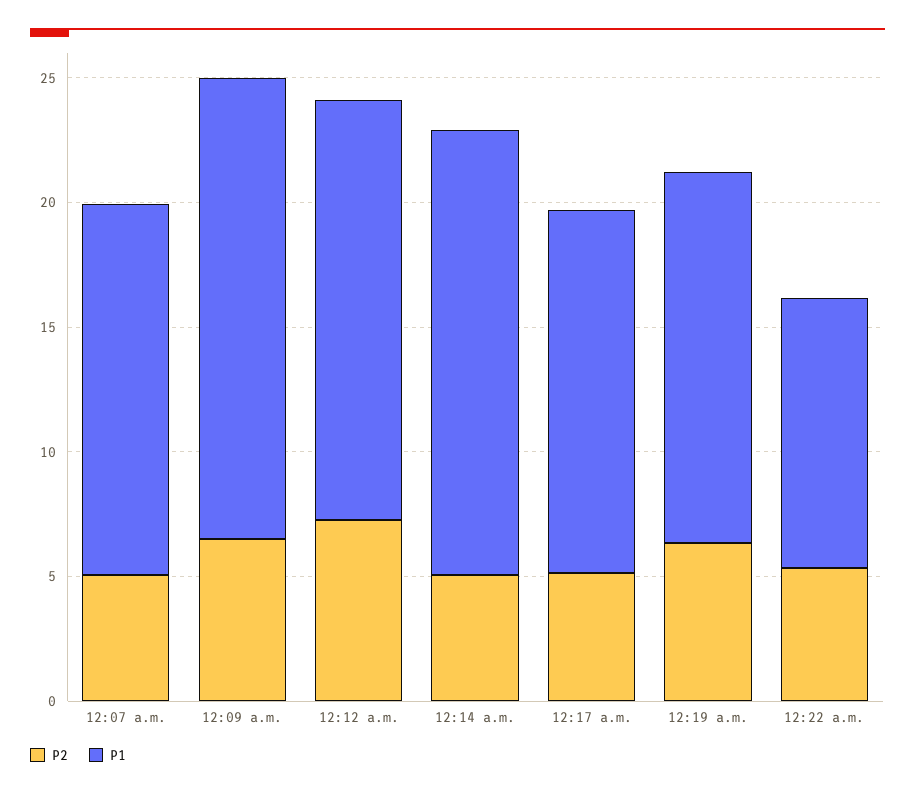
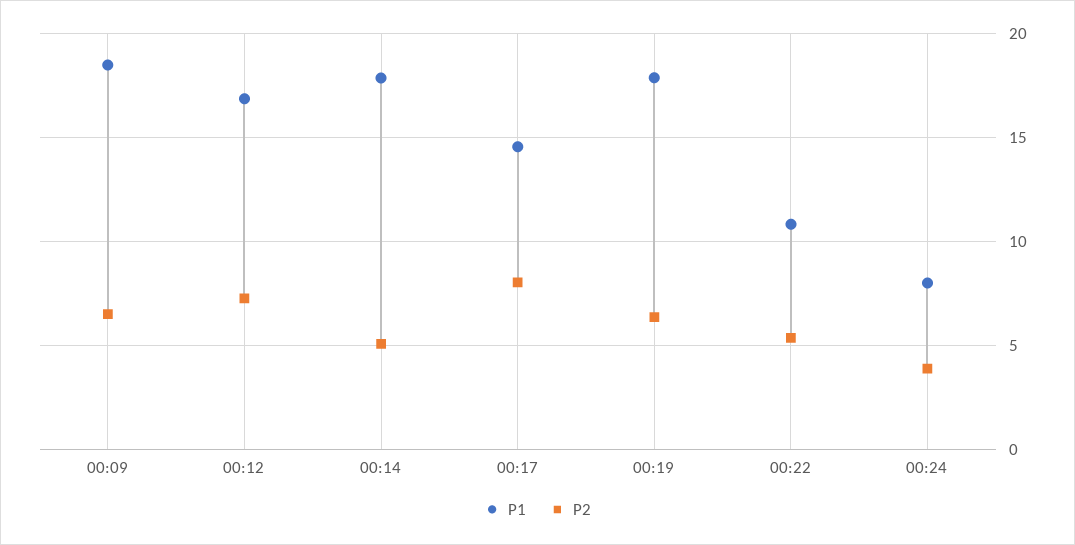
P2, 12:07 a.m.: 5 -> none
P1, 12:07 a.m.: 15 -> none
P2, 12:17 a.m.: 5 -> 8
P1, 12:19 a.m.: 15 -> 18
P1, 00:24: none -> 8
P2, 00:24: none -> 4

